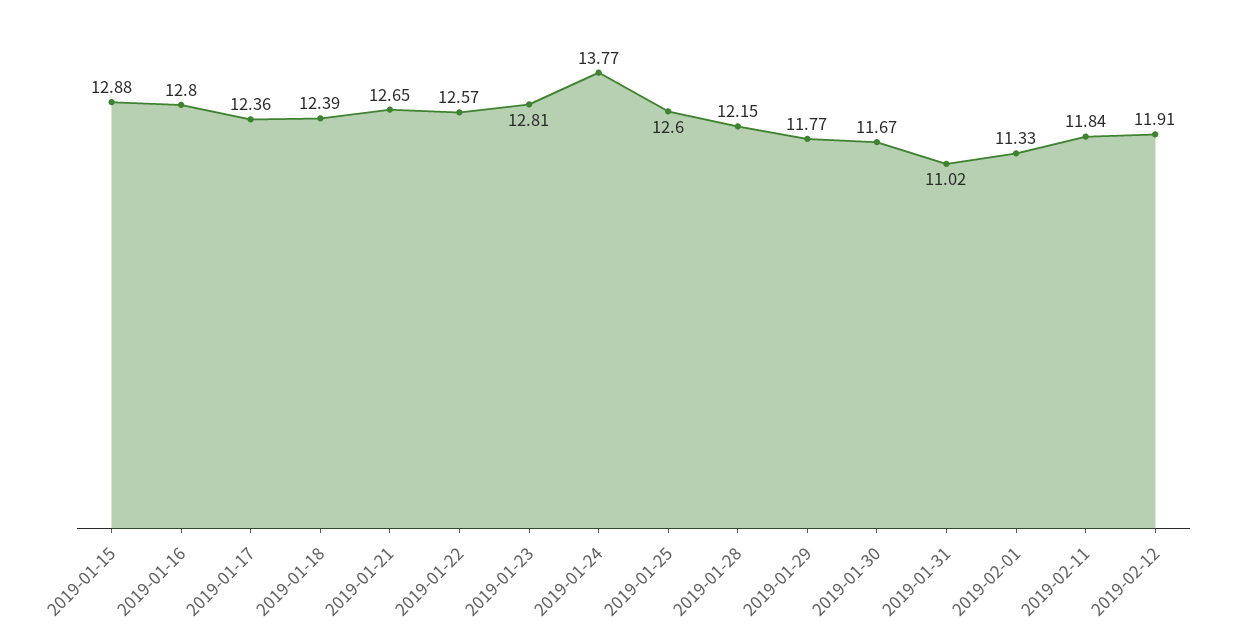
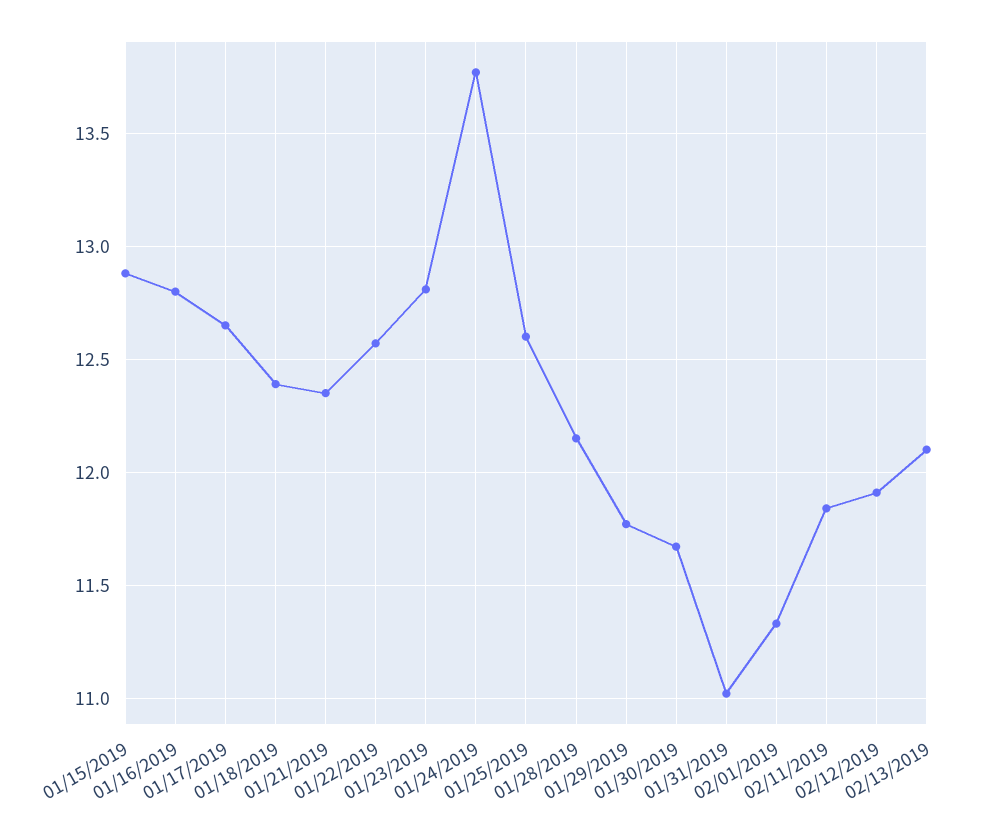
2019-01-17: 12.36 -> 12.65
2019-01-21: 12.65 -> 12.35
02/13/2019: none -> 12.1

